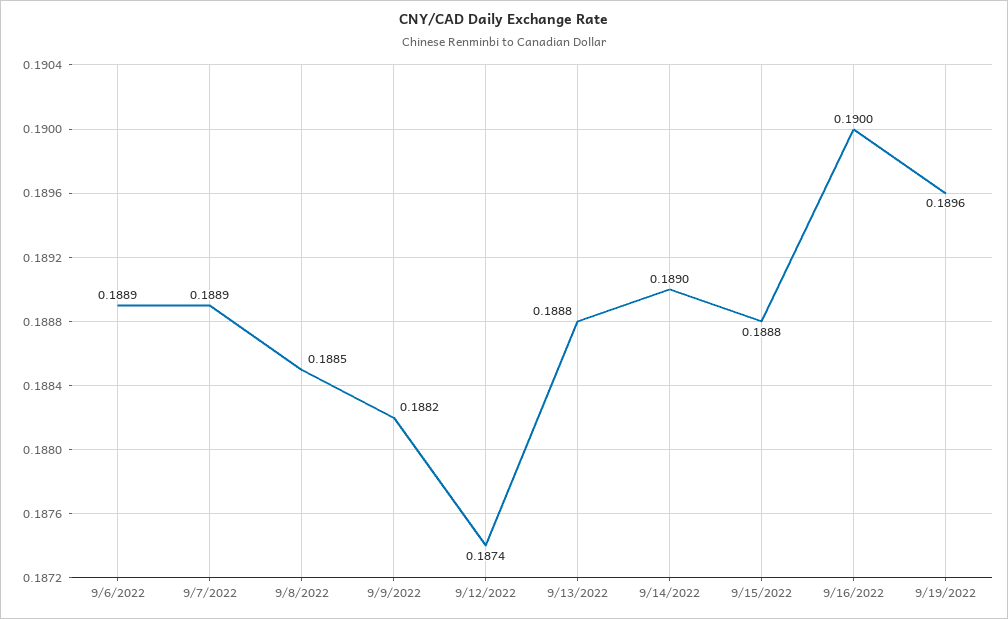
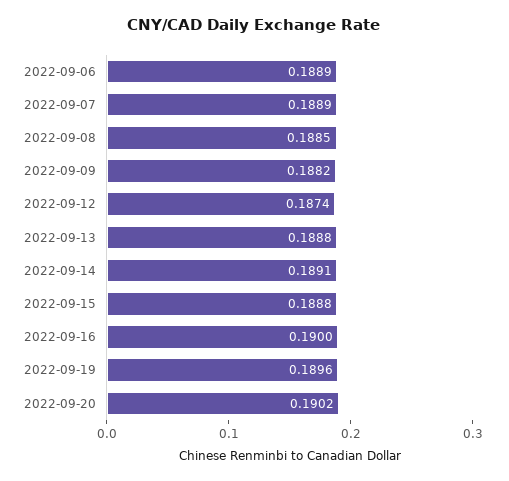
9/14/2022: 0.189 -> 0.1891
2022-09-20: none -> 0.1902

